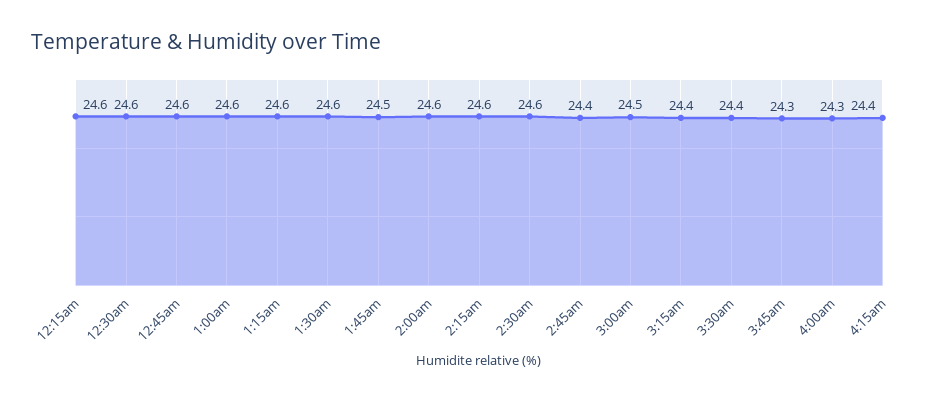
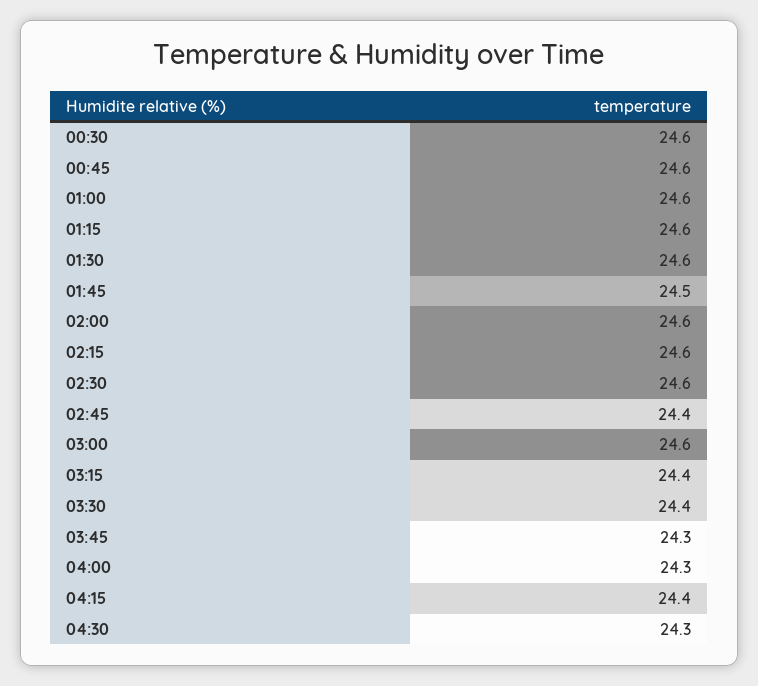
12:15am: 24.6 -> none
3:00am: 24.5 -> 24.6
04:30: none -> 24.3

